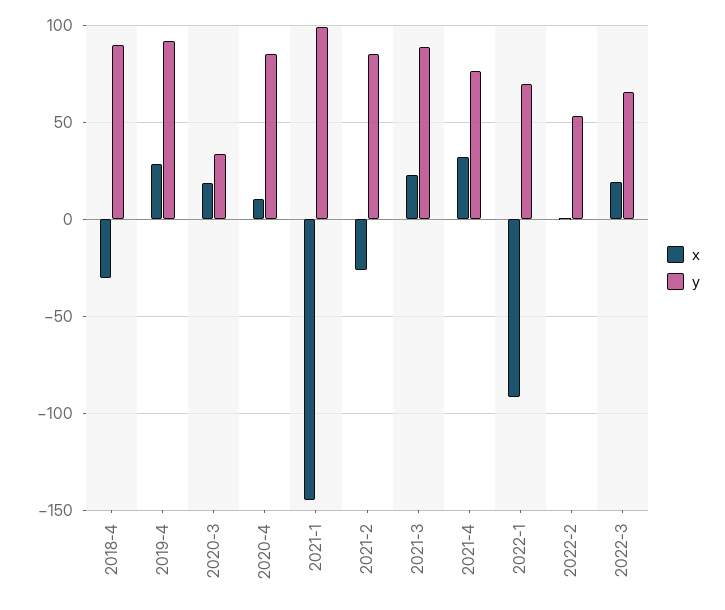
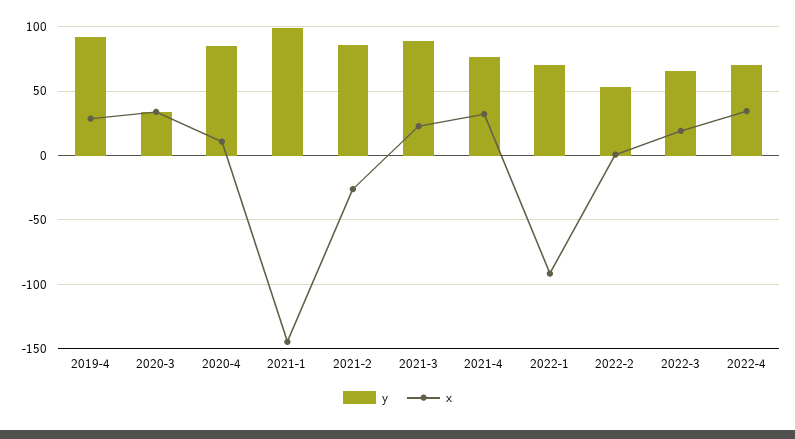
x, 2018-4: -30 -> none
y, 2018-4: 90 -> none
x, 2020-3: 20 -> 35
y, 2022-4: none -> 70
x, 2022-4: none -> 35

